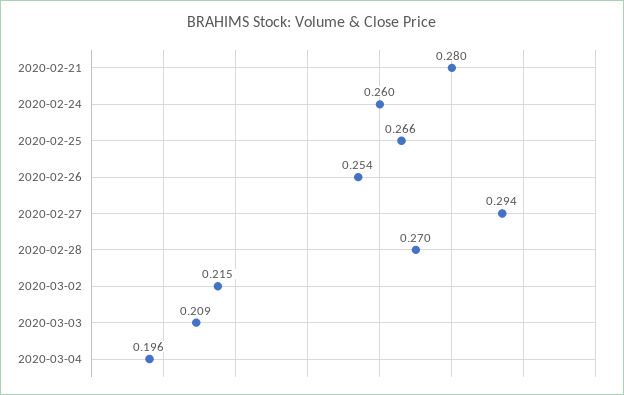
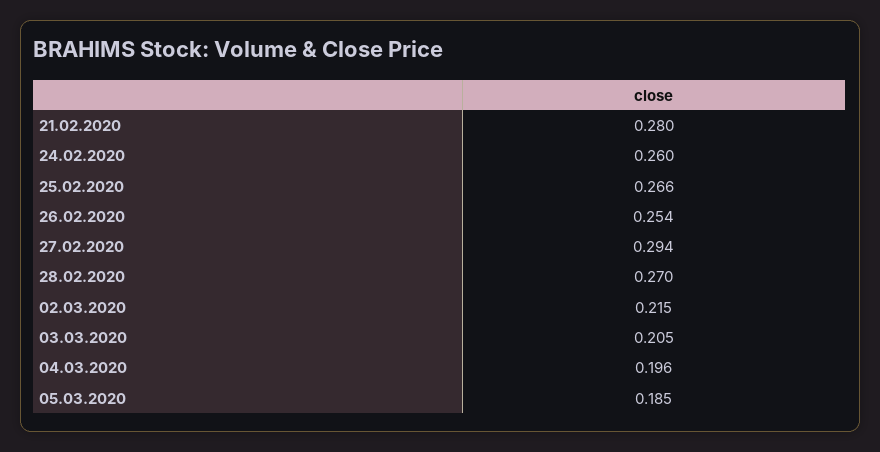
2020-03-03: 0.209 -> 0.205
05.03.2020: none -> 0.185

